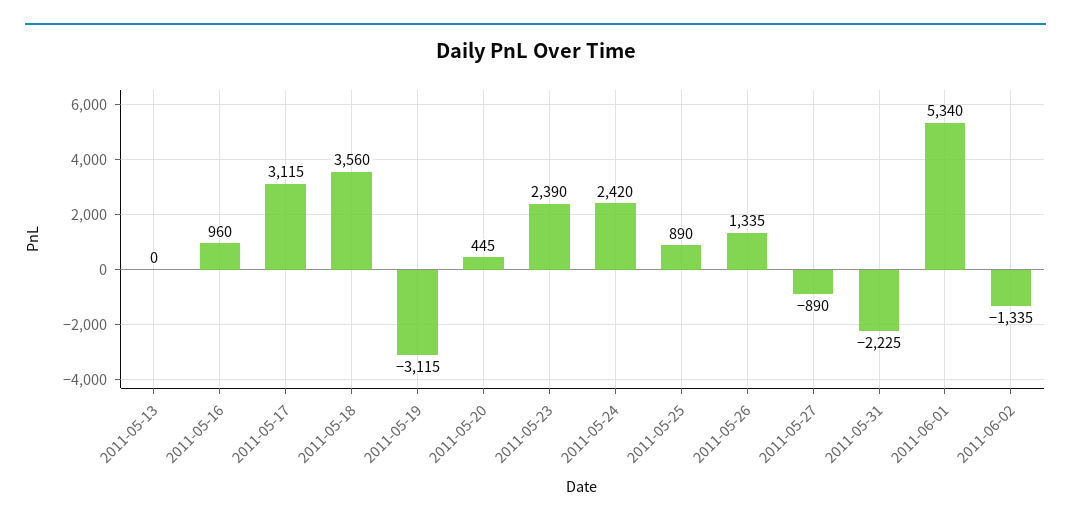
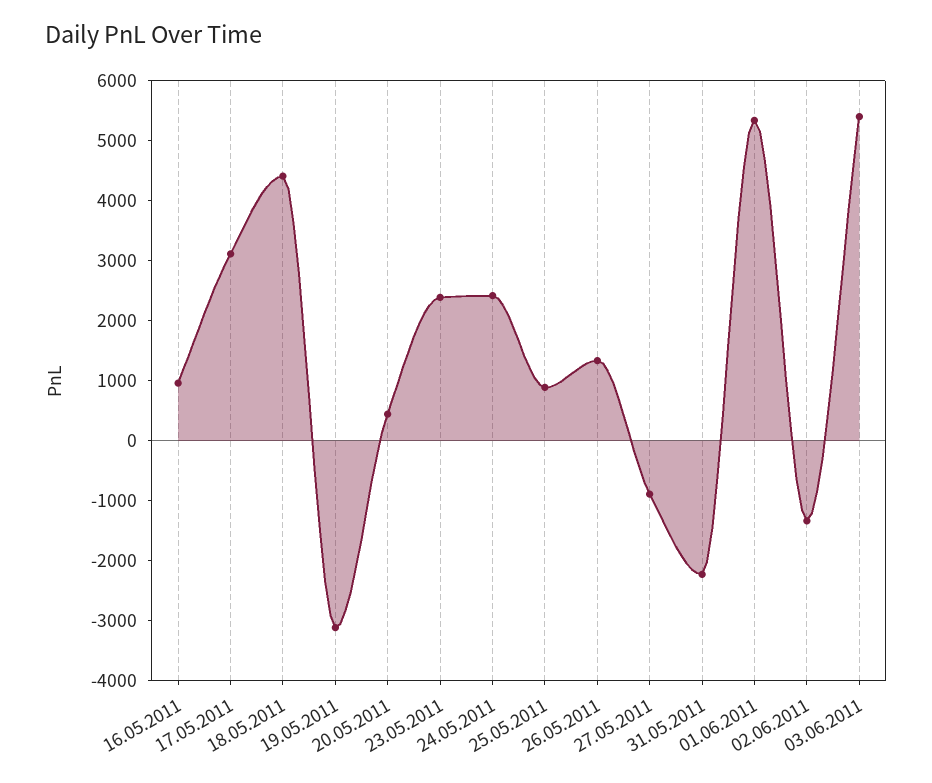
2011-05-13: 0 -> none
2011-05-18: 3560 -> 4400
03.06.2011: none -> 5400

